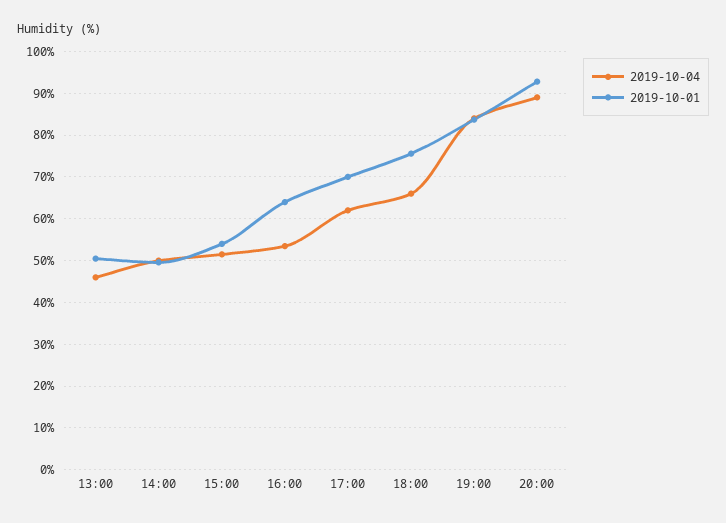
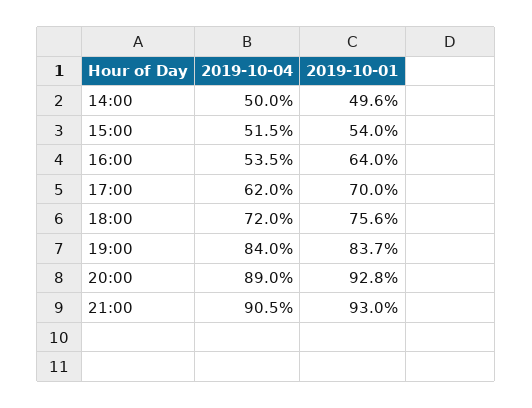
2019-10-04, 13:00: 46 -> none
2019-10-01, 13:00: 50 -> none
2019-10-04, 18:00: 66 -> 72
2019-10-04, 21:00: none -> 90.5
2019-10-01, 21:00: none -> 93

